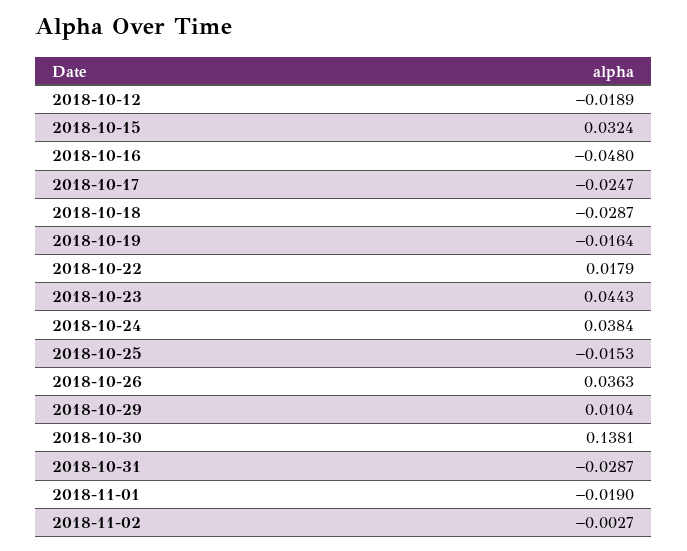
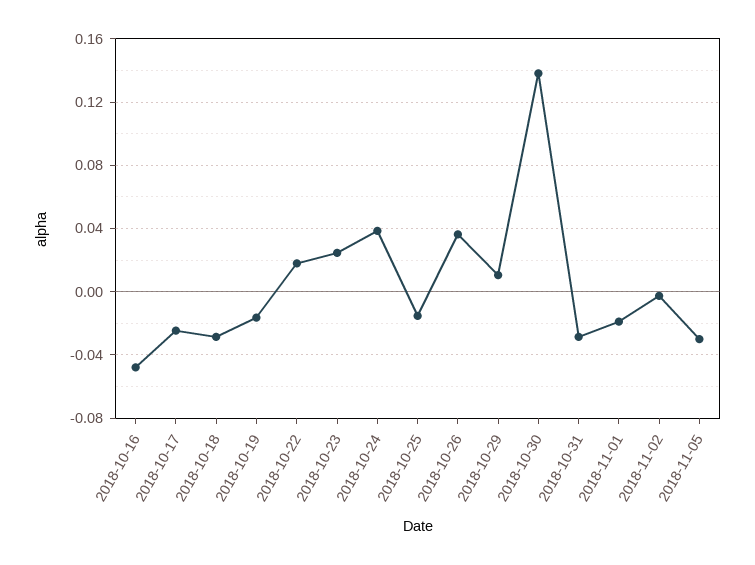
2018-10-12: -0.0189 -> none
2018-10-15: 0.0324 -> none
2018-10-23: 0.0443 -> 0.025
2018-11-05: none -> -0.03

